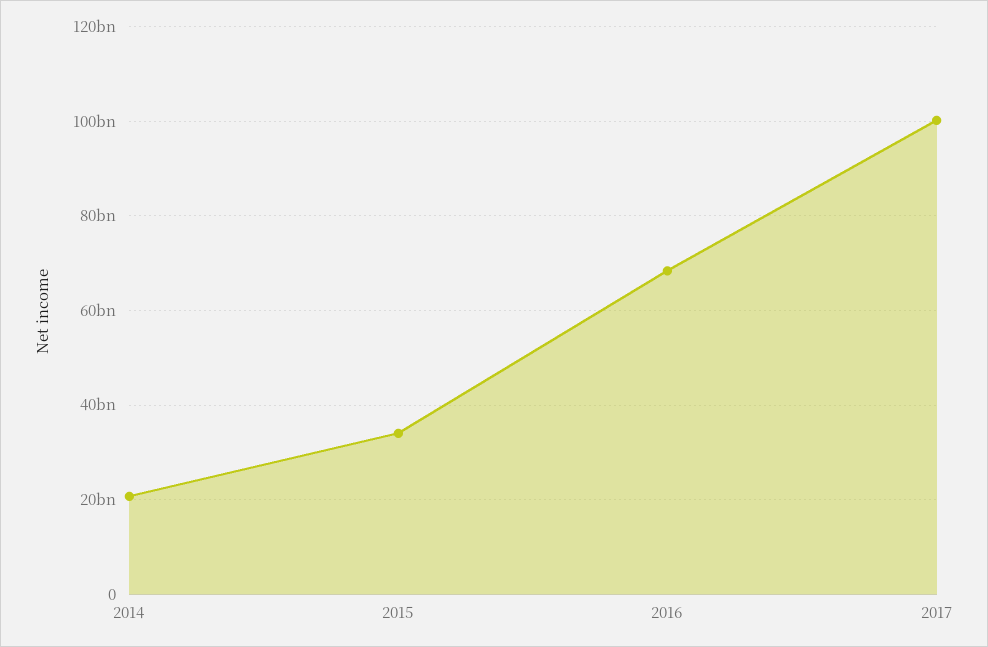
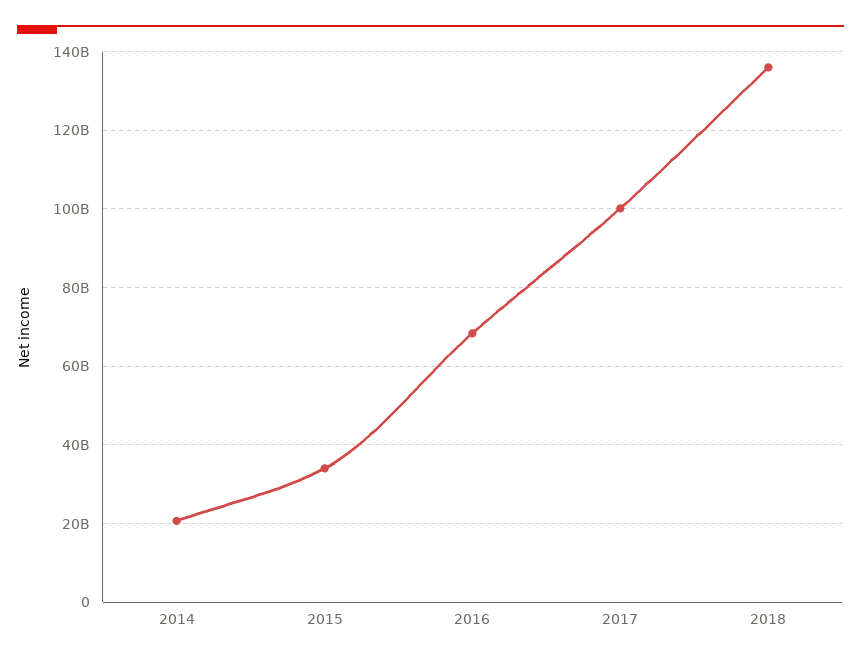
2018: none -> 136000000000

